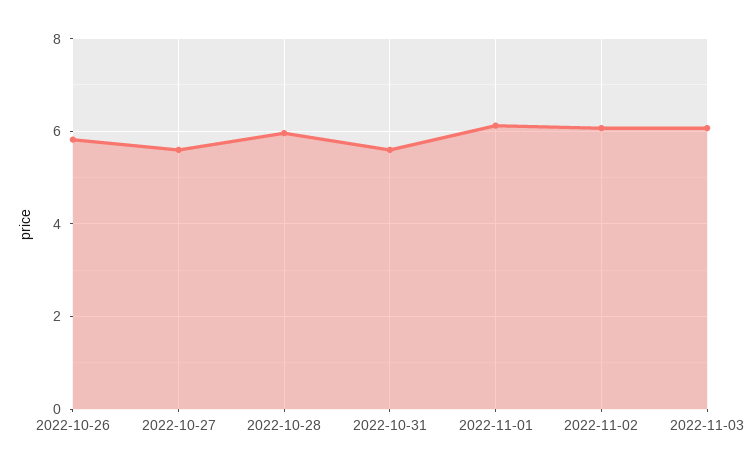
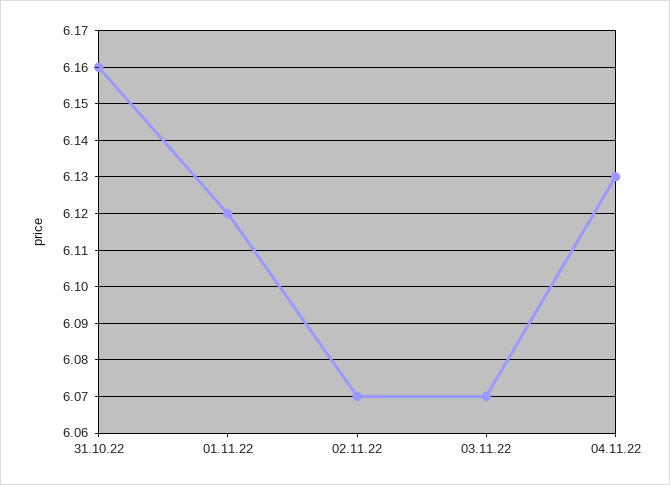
2022-10-26: 5.8 -> none
2022-10-27: 5.6 -> none
2022-10-28: 6 -> none
2022-10-31: 5.6 -> 6.16
04.11.22: none -> 6.13

